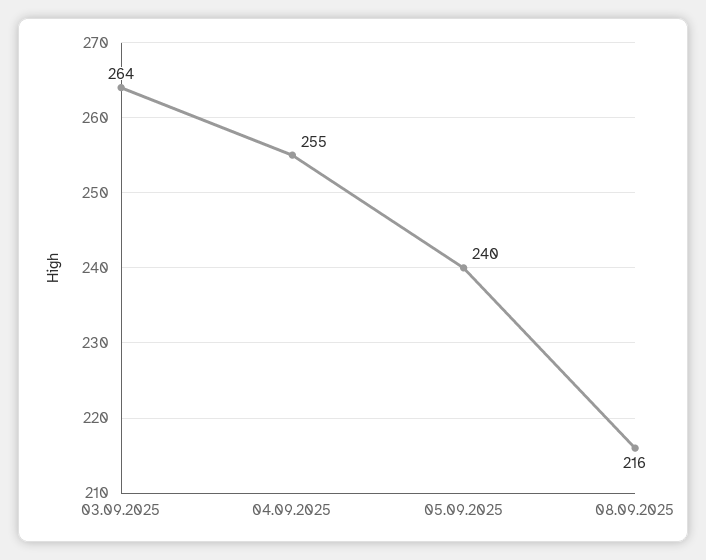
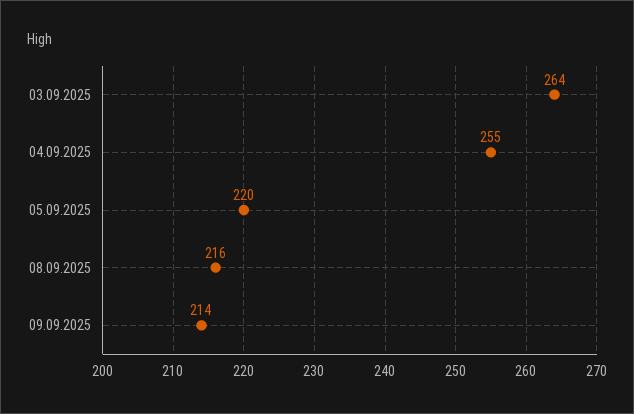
05.09.2025: 240 -> 220
09.09.2025: none -> 214

